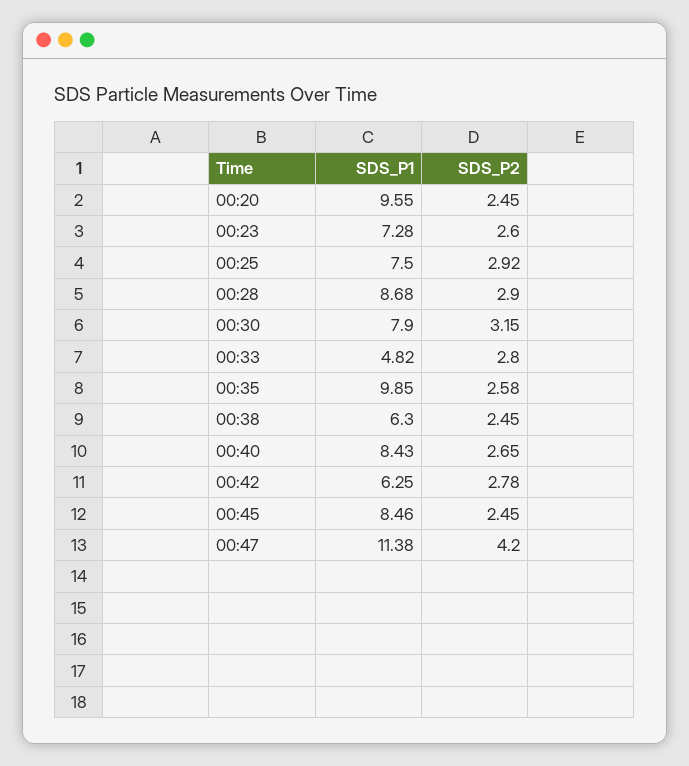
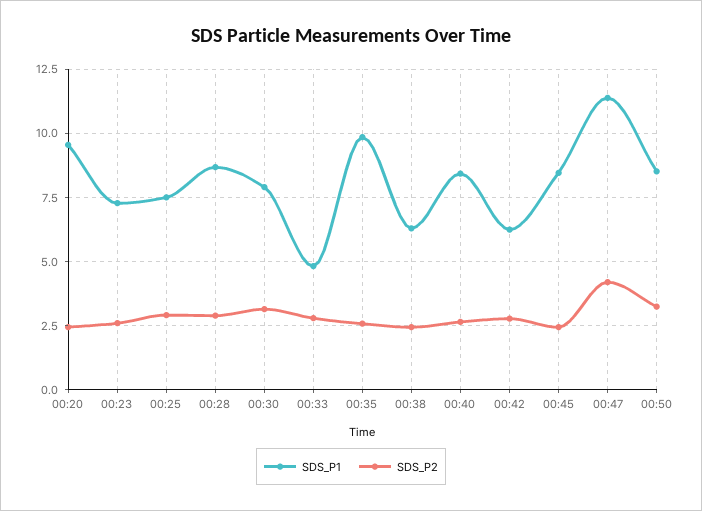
SDS_P1, 00:50: none -> 8.5
SDS_P2, 00:50: none -> 3.25

